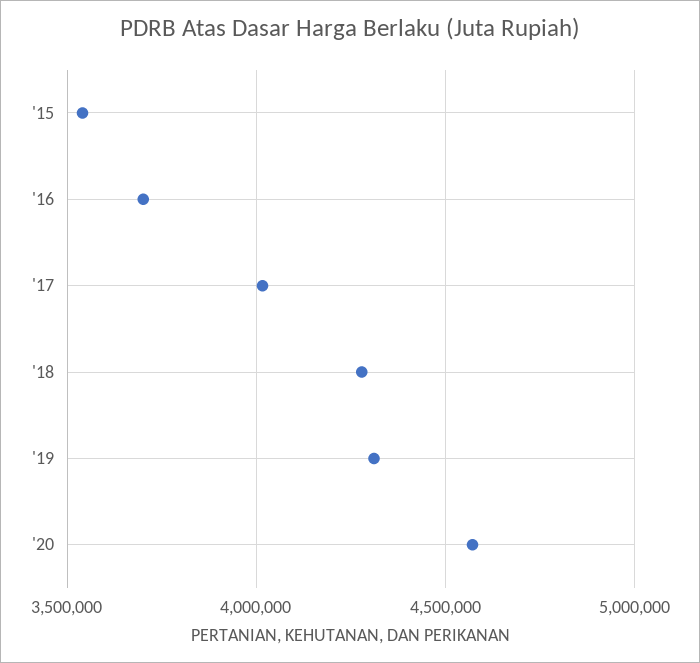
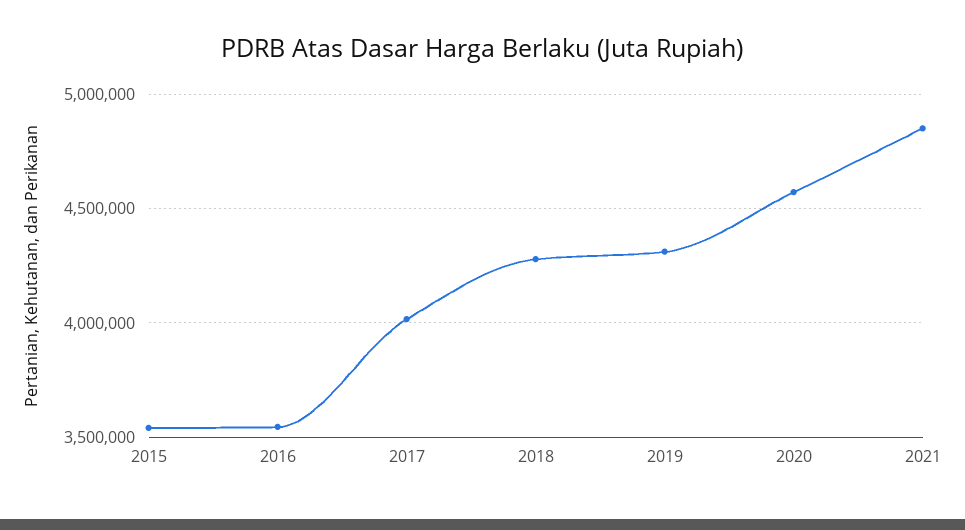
'16: 3700000 -> 3550000
2021: none -> 4850000

